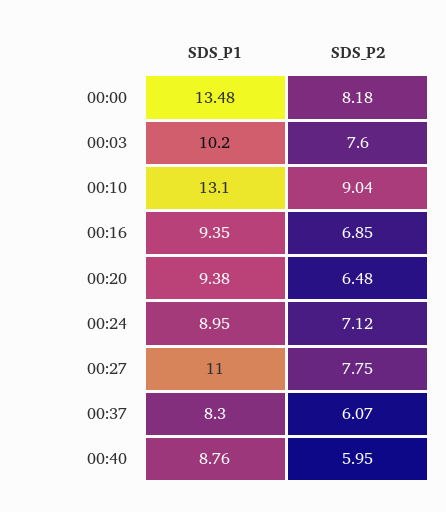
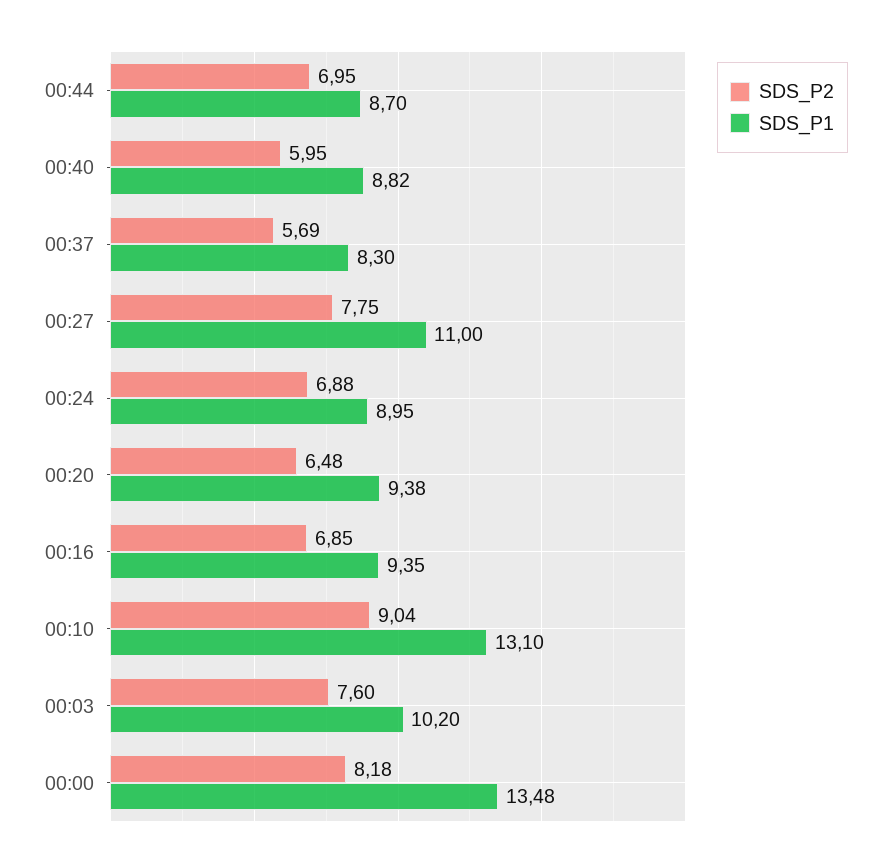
SDS_P2, 00:24: 7.12 -> 6.88
SDS_P2, 00:37: 6.07 -> 5.69
SDS_P1, 00:40: 8.76 -> 8.82
SDS_P2, 00:44: none -> 6.95
SDS_P1, 00:44: none -> 8.7

